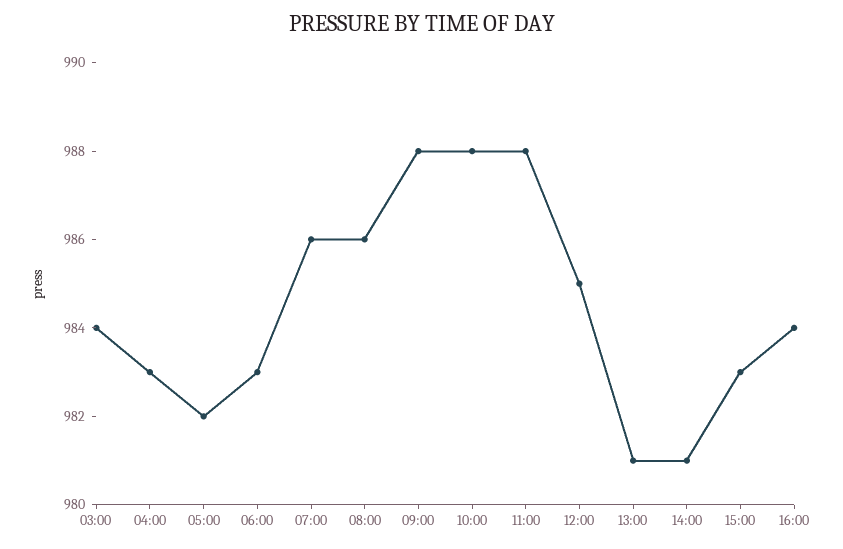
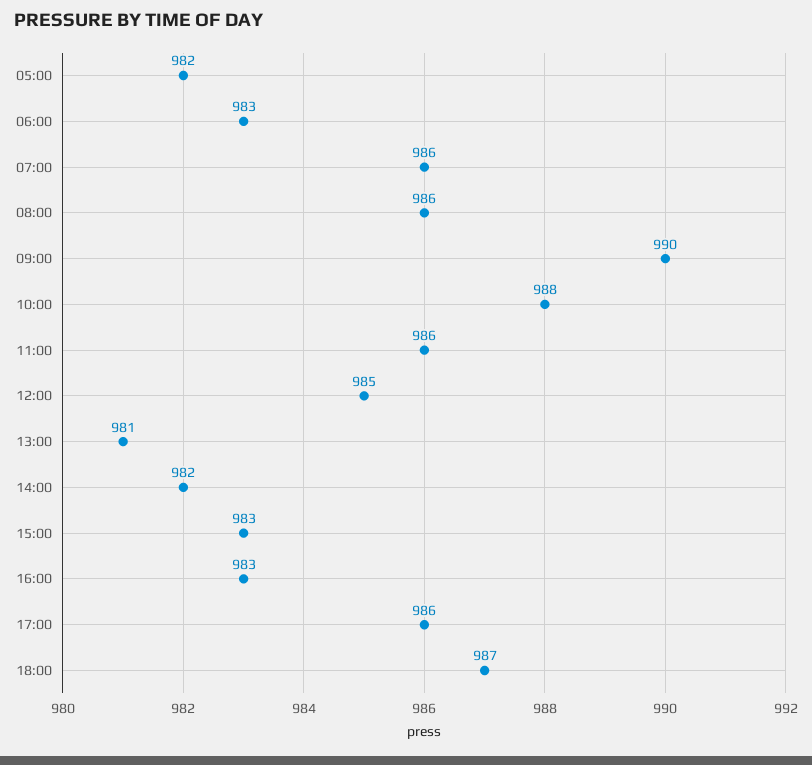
03:00: 984 -> none
04:00: 983 -> none
09:00: 988 -> 990
11:00: 988 -> 986
14:00: 981 -> 982
16:00: 984 -> 983
17:00: none -> 986
18:00: none -> 987

